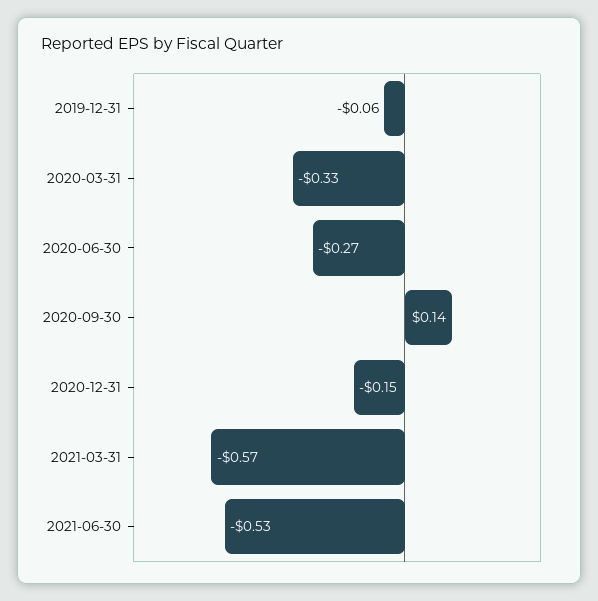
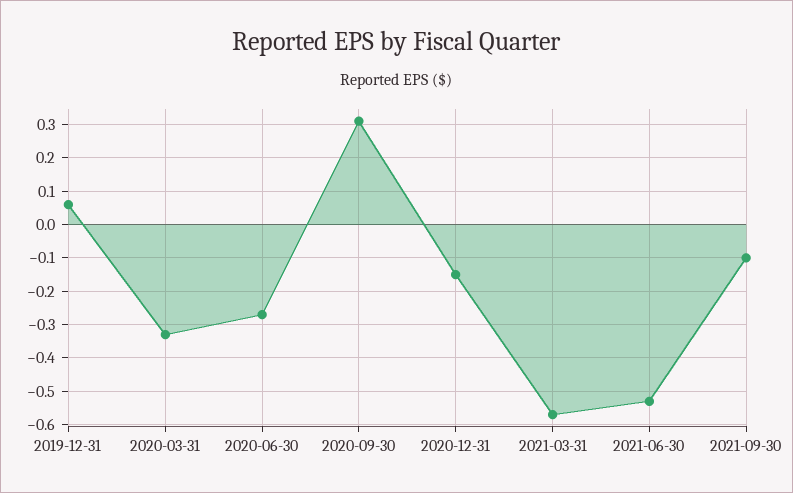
2019-12-31: -0.06 -> 0.05
2020-09-30: 0.14 -> 0.3
2021-09-30: none -> -0.1

